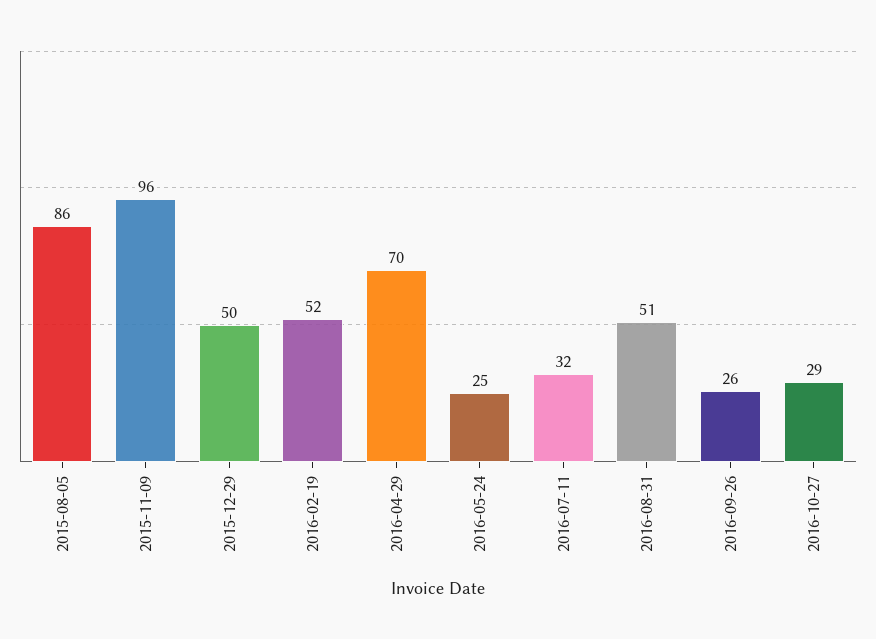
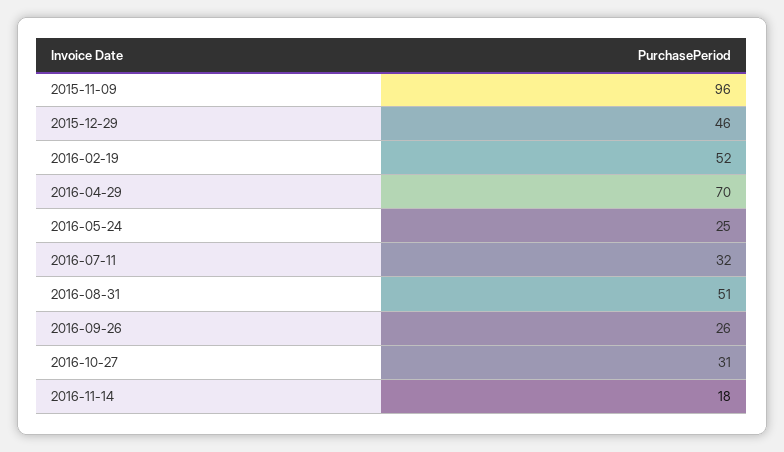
2015-08-05: 86 -> none
2015-12-29: 50 -> 46
2016-10-27: 29 -> 31
2016-11-14: none -> 18

